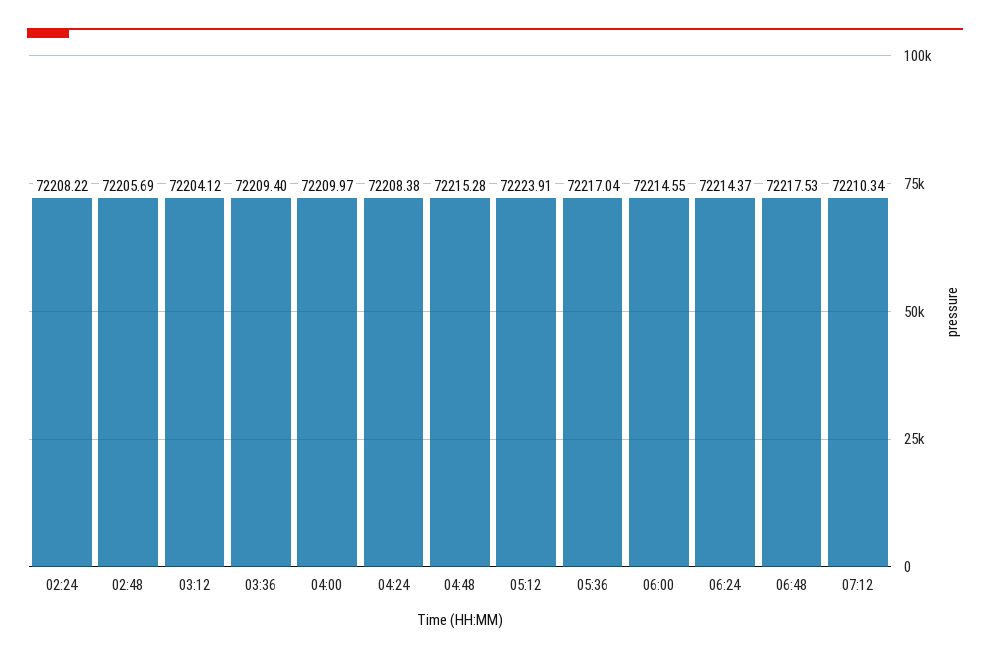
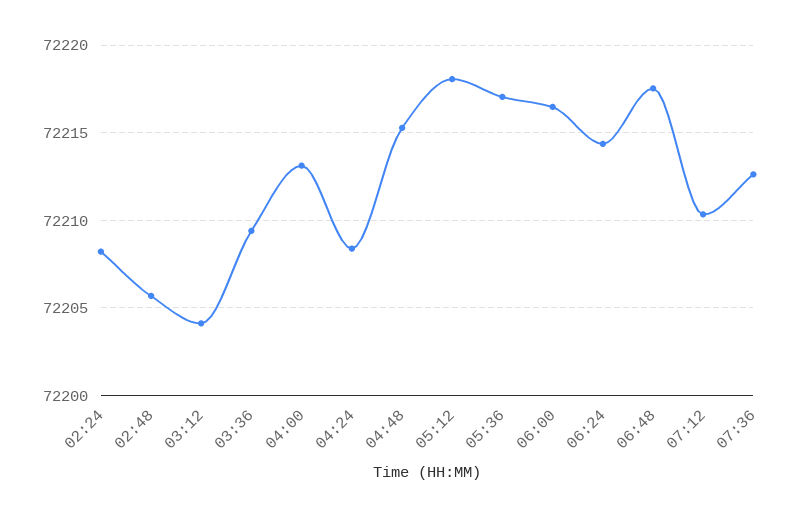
04:00: 72209.97 -> 72213
05:12: 72223.91 -> 72218
06:00: 72214.55 -> 72216.5
07:36: none -> 72212.5

